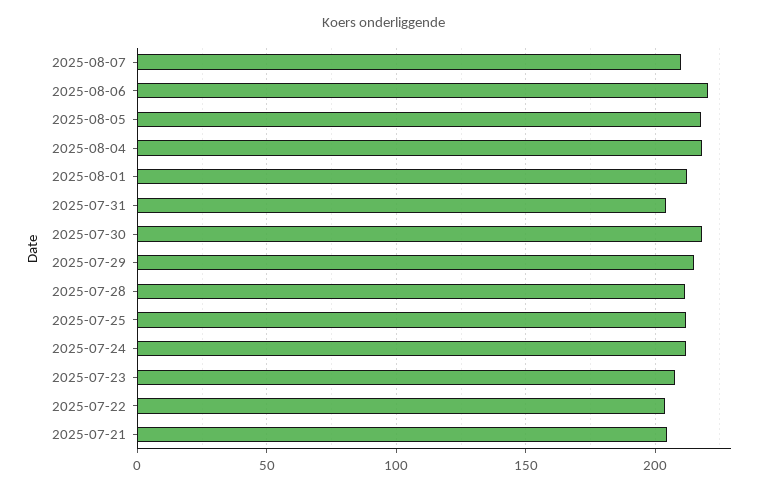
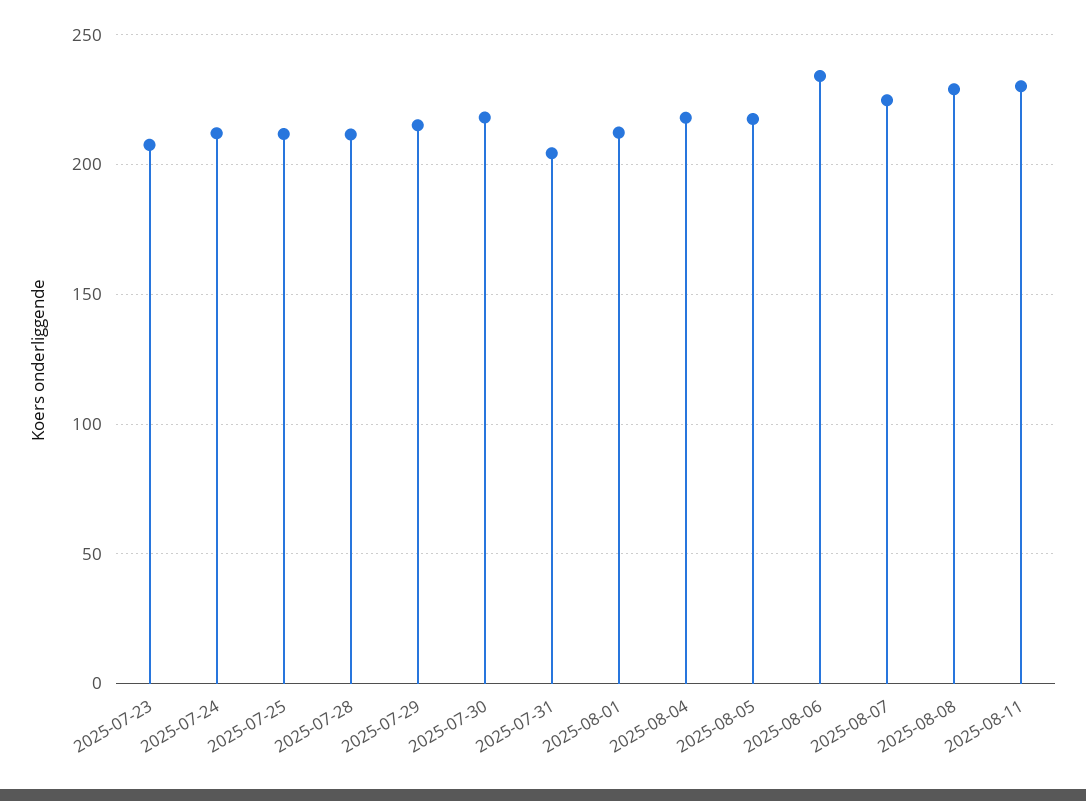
2025-08-07: 210 -> 225
2025-08-06: 220 -> 235
2025-07-22: 205 -> none
2025-07-21: 205 -> none
2025-08-08: none -> 230
2025-08-11: none -> 230

